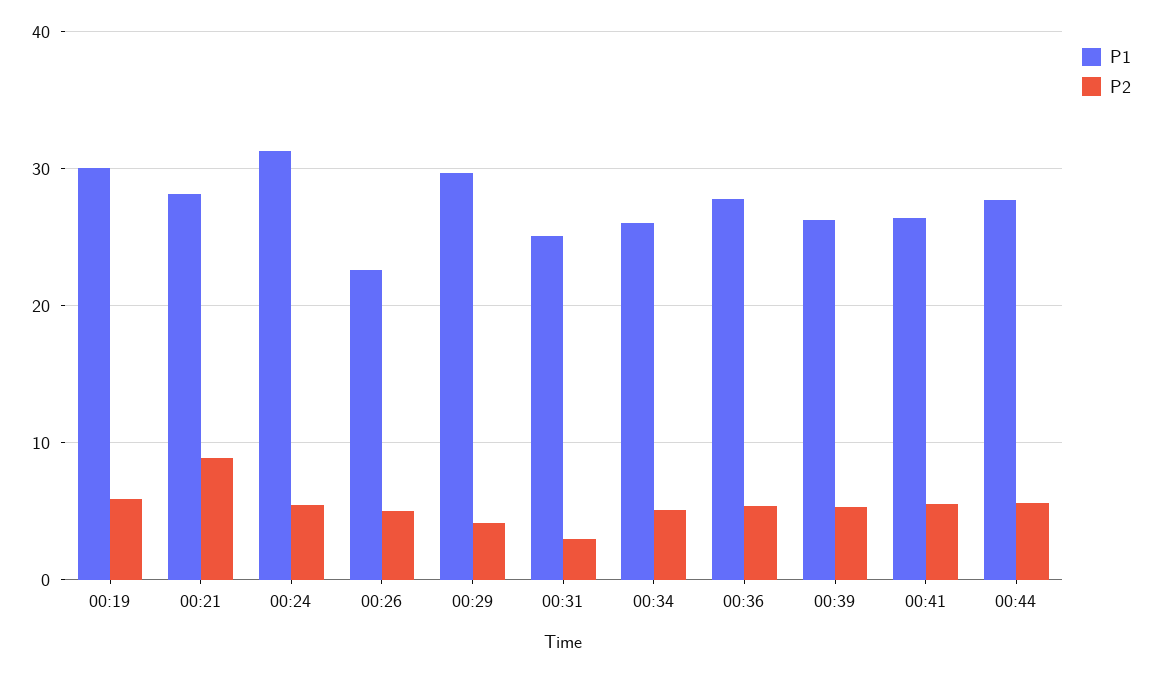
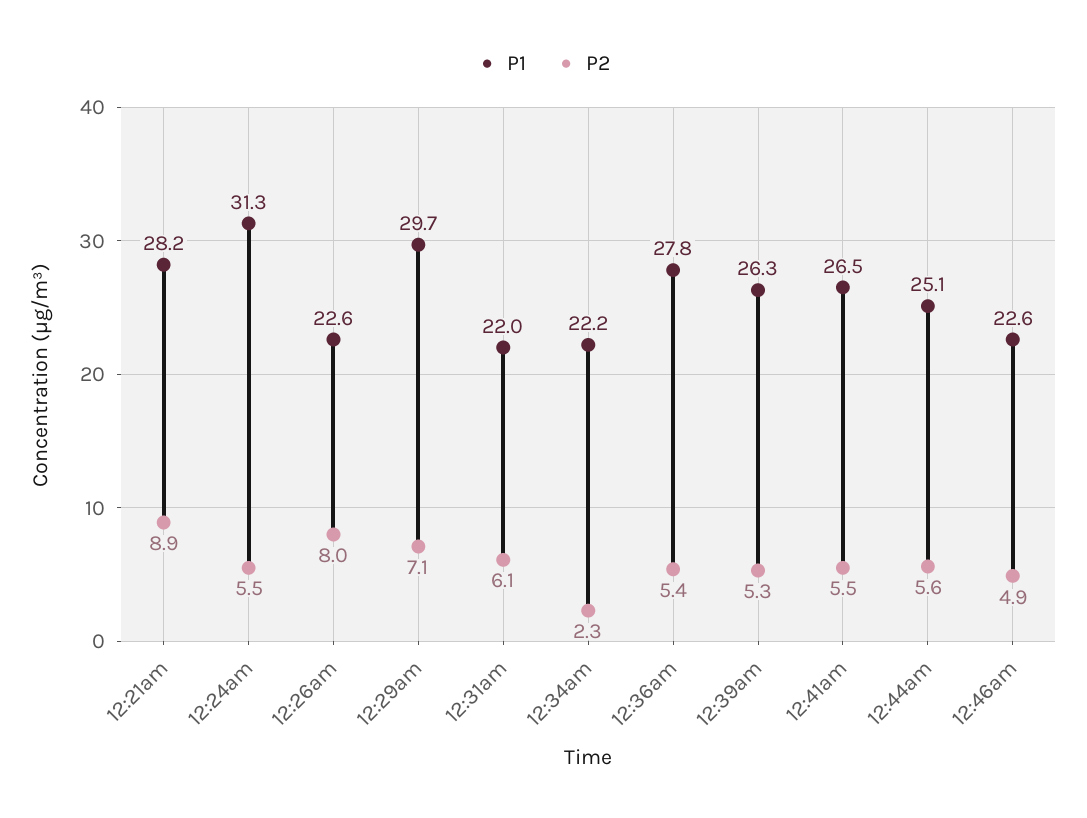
P1, 00:19: 30 -> none
P2, 00:19: 6 -> none
P2, 00:26: 5 -> 8
P2, 00:29: 4 -> 7.1
P1, 00:31: 25 -> 22
P2, 00:31: 3 -> 6.1
P1, 00:34: 26 -> 22.2
P2, 00:34: 5 -> 2.3
P1, 00:44: 28 -> 25.1
P1, 12:46am: none -> 22.6
P2, 12:46am: none -> 4.9

